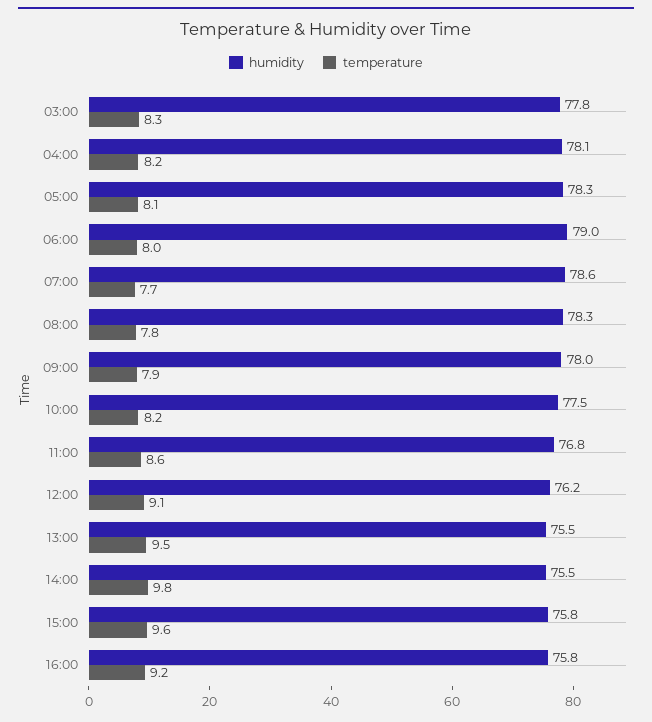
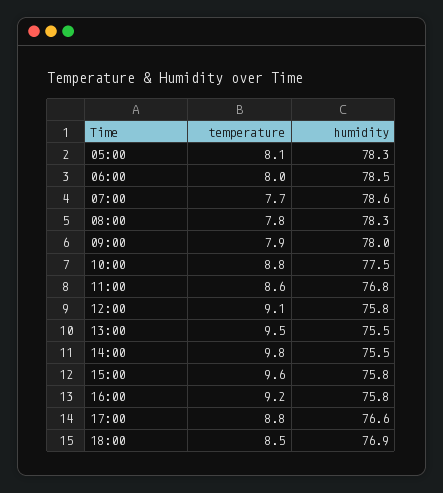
humidity, 03:00: 77.8 -> none
temperature, 03:00: 8.3 -> none
humidity, 04:00: 78.1 -> none
temperature, 04:00: 8.2 -> none
humidity, 06:00: 79 -> 78.5
temperature, 10:00: 8.2 -> 8.8
humidity, 12:00: 76.2 -> 75.8
temperature, 17:00: none -> 8.8
humidity, 17:00: none -> 76.6
temperature, 18:00: none -> 8.5
humidity, 18:00: none -> 76.9

